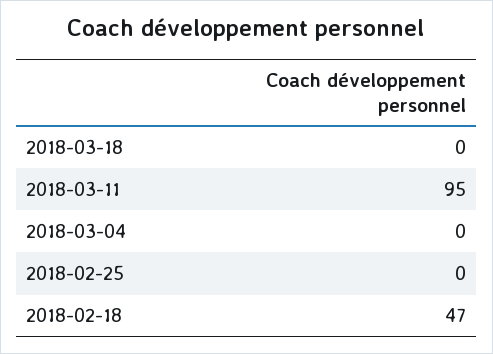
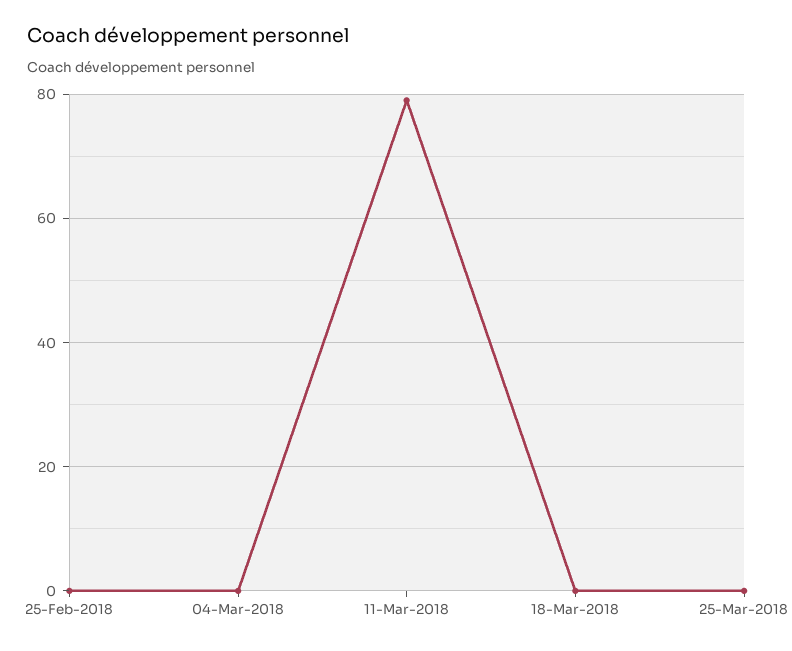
2018-03-11: 95 -> 80
2018-02-18: 47 -> none
25-Mar-2018: none -> 0

